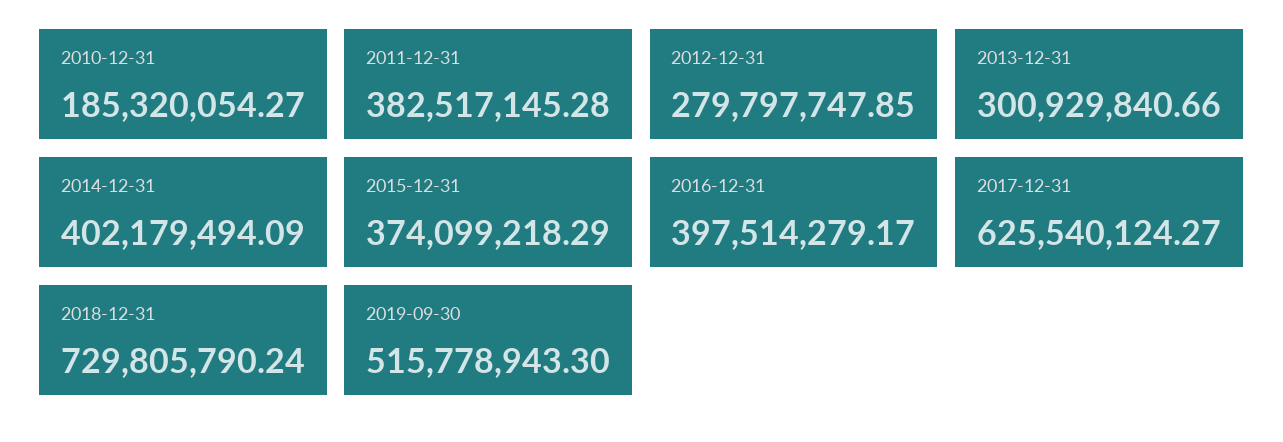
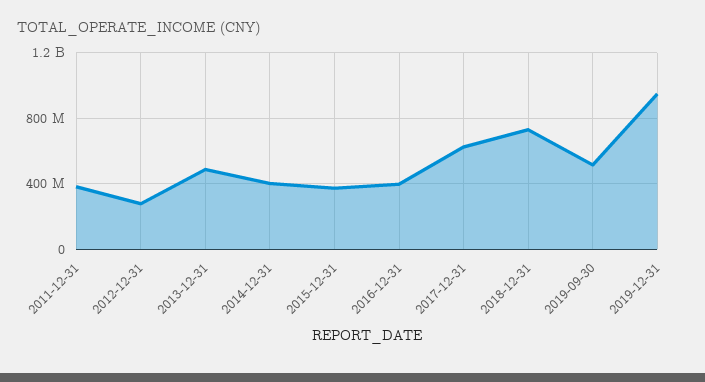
2010-12-31: 185320054.27 -> none
2013-12-31: 300929840.66 -> 500000000
2019-12-31: none -> 950000000

